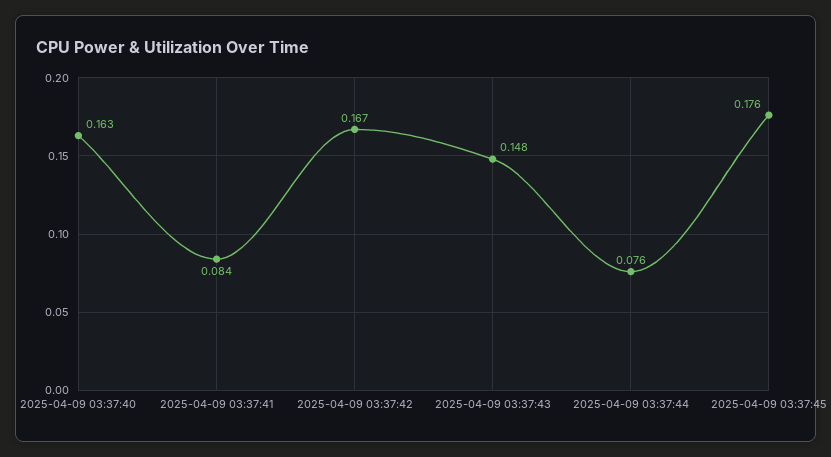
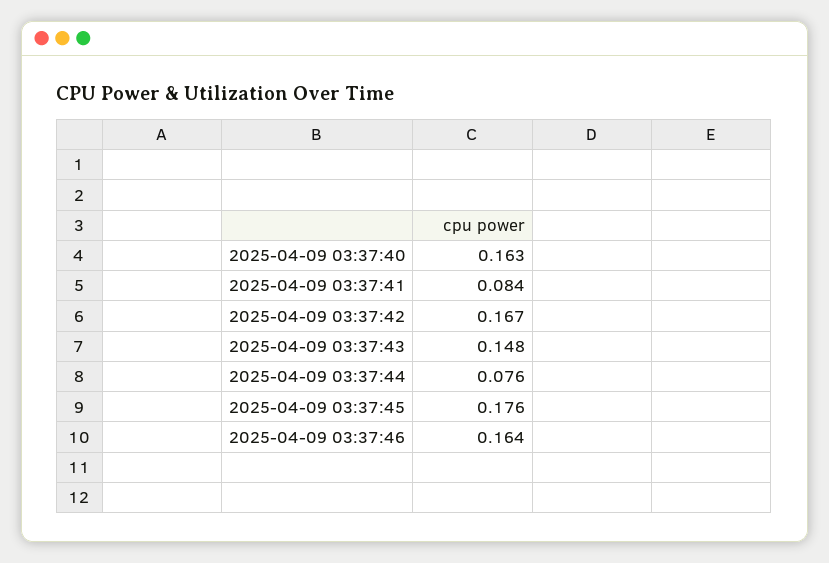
2025-04-09 03:37:46: none -> 0.164

